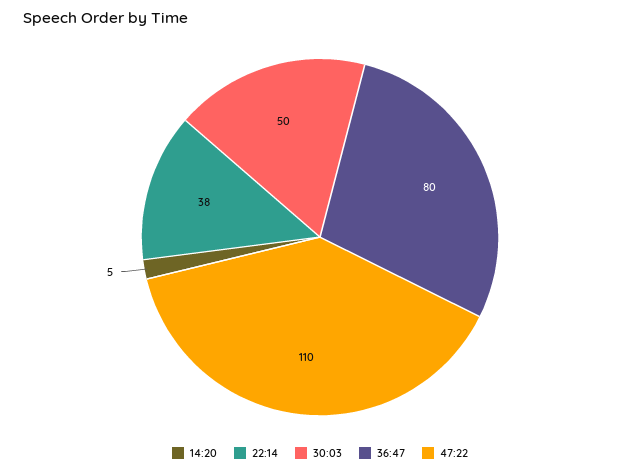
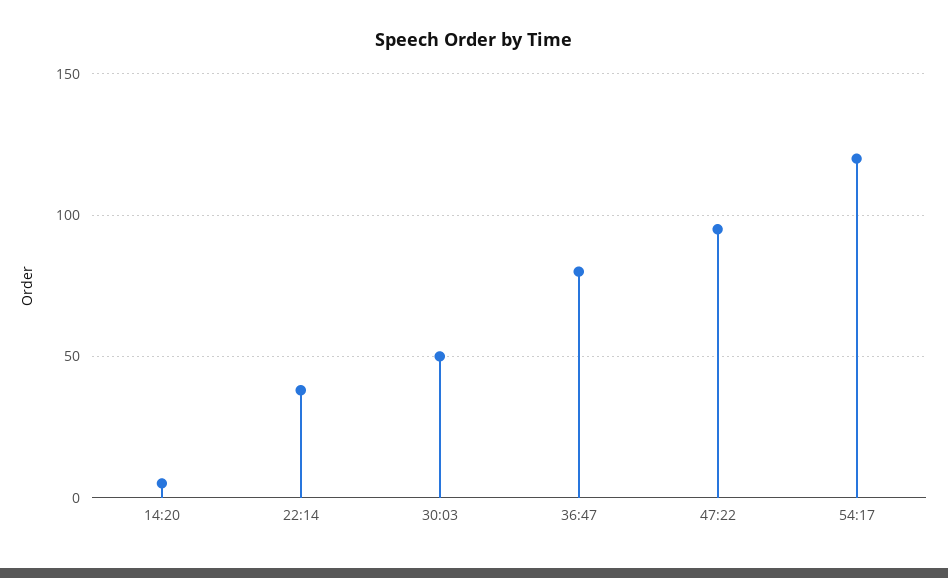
47:22: 110 -> 95
54:17: none -> 120

